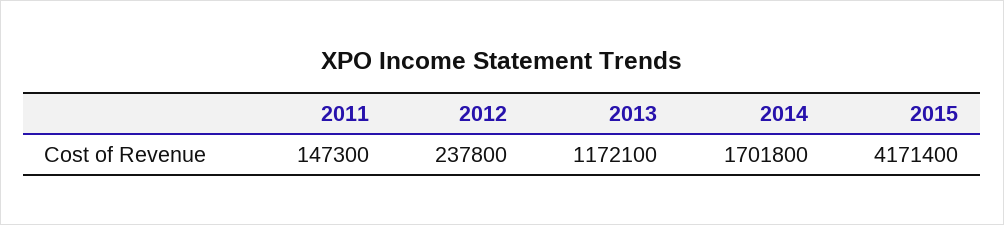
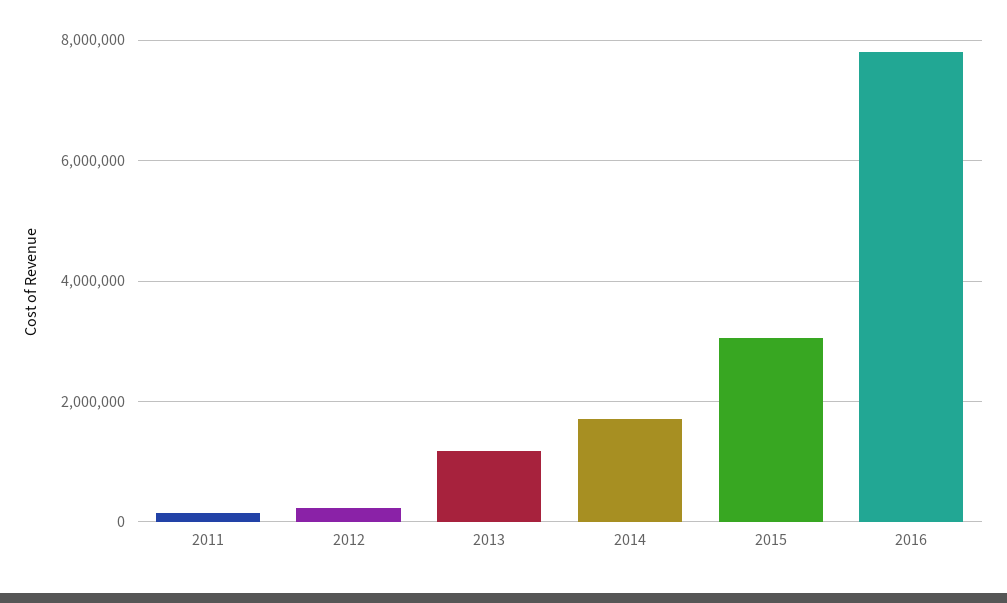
2015: 4171400 -> 3000000
2016: none -> 7800000

